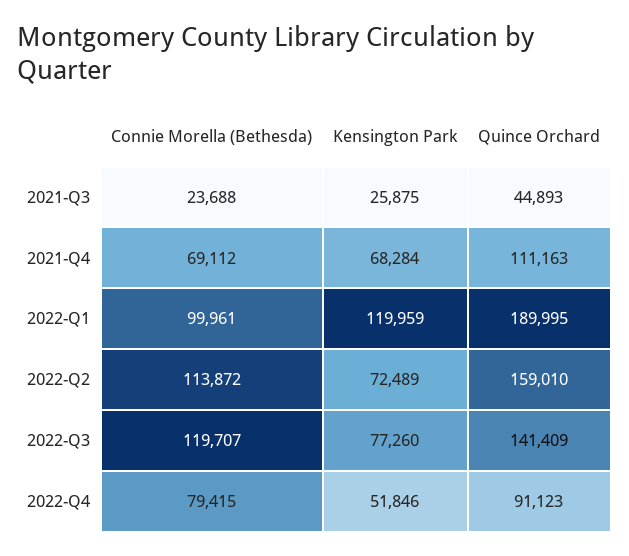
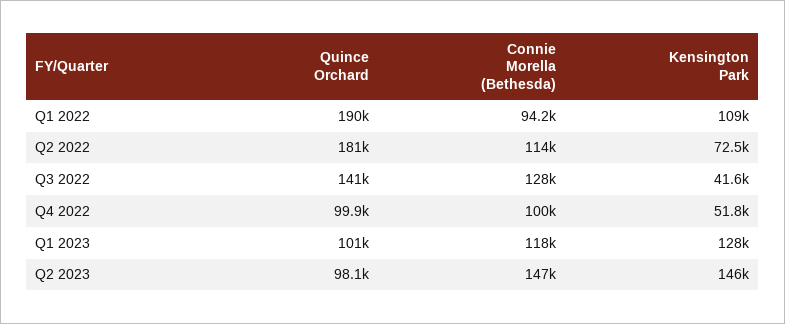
Connie Morella (Bethesda), 2021-Q3: 23688 -> none
Kensington Park, 2021-Q3: 25875 -> none
Quince Orchard, 2021-Q3: 44893 -> none
Connie Morella (Bethesda), 2021-Q4: 69112 -> none
Kensington Park, 2021-Q4: 68284 -> none
Quince Orchard, 2021-Q4: 111163 -> none
Connie Morella (Bethesda), 2022-Q1: 99961 -> 94200
Kensington Park, 2022-Q1: 119959 -> 109000
Quince Orchard, 2022-Q2: 159010 -> 181000
Connie Morella (Bethesda), 2022-Q3: 119707 -> 128000
Kensington Park, 2022-Q3: 77260 -> 41600
Connie Morella (Bethesda), 2022-Q4: 79415 -> 100000
Quince Orchard, 2022-Q4: 91123 -> 99900
Quince Orchard, Q1 2023: none -> 101000
Connie Morella (Bethesda), Q1 2023: none -> 118000
Kensington Park, Q1 2023: none -> 128000
Quince Orchard, Q2 2023: none -> 98100
Connie Morella (Bethesda), Q2 2023: none -> 147000
Kensington Park, Q2 2023: none -> 146000

